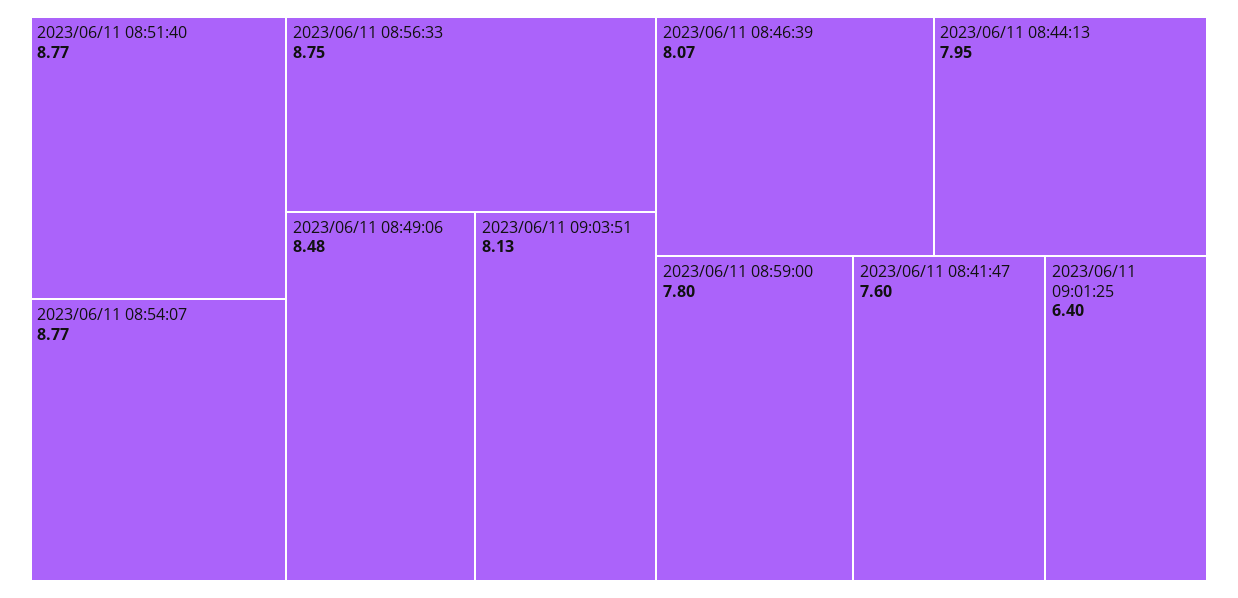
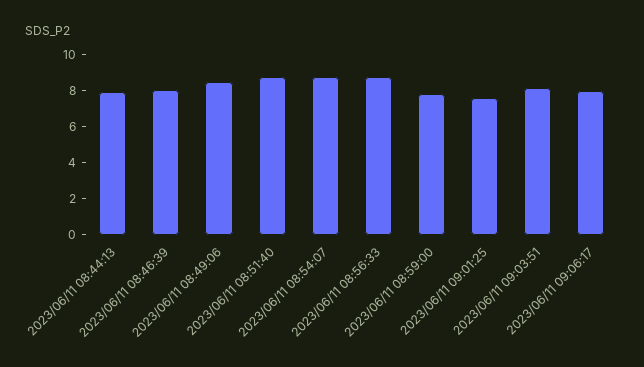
2023/06/11 08:41:47: 7.6 -> none
2023/06/11 09:01:25: 6.4 -> 7.5
2023/06/11 09:06:17: none -> 8

